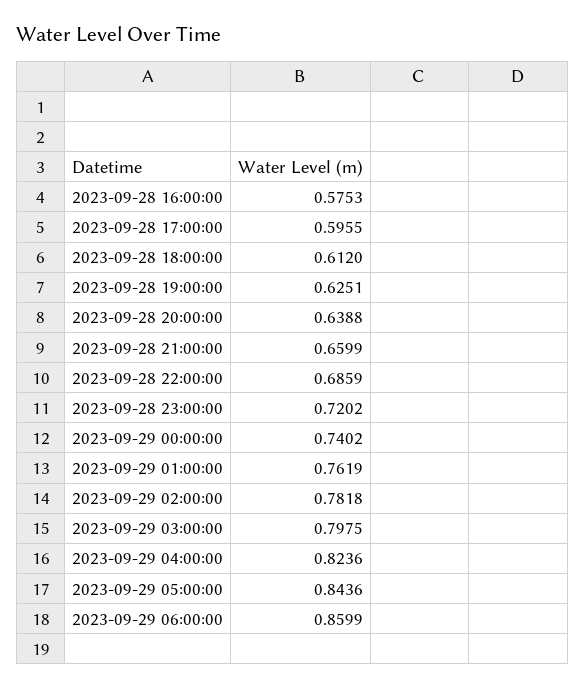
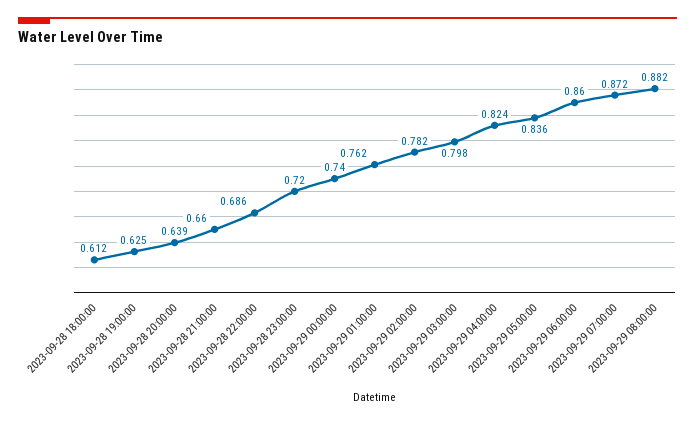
2023-09-28 16:00:00: 0.5753 -> none
2023-09-28 17:00:00: 0.5955 -> none
2023-09-29 05:00:00: 0.8436 -> 0.836
2023-09-29 07:00:00: none -> 0.872
2023-09-29 08:00:00: none -> 0.882

